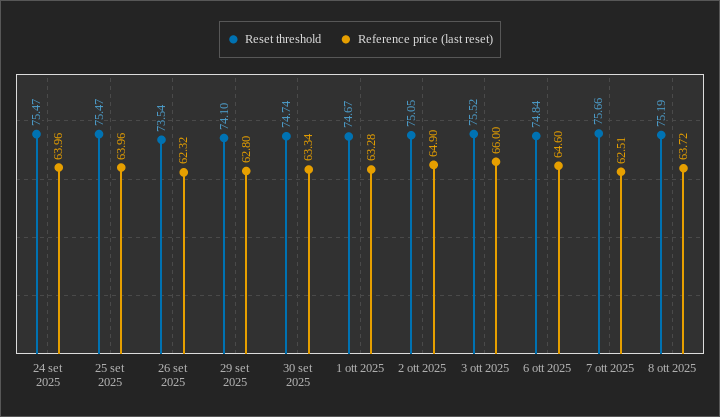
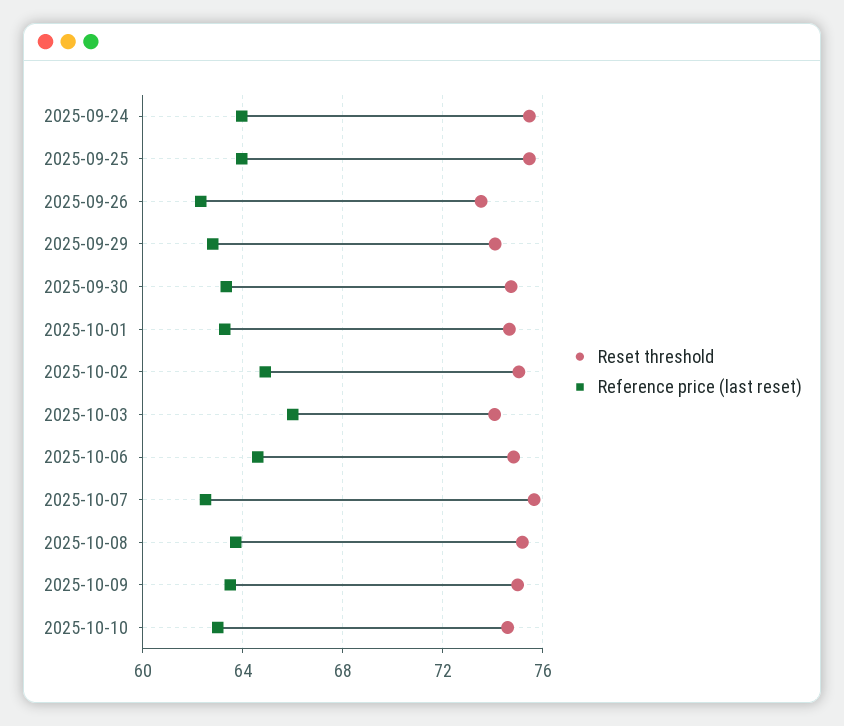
Reset threshold, 3 ott 2025: 75.52 -> 74
Reset threshold, 2025-10-09: none -> 75
Reference price (last reset), 2025-10-09: none -> 63.5
Reset threshold, 2025-10-10: none -> 74.5
Reference price (last reset), 2025-10-10: none -> 63

